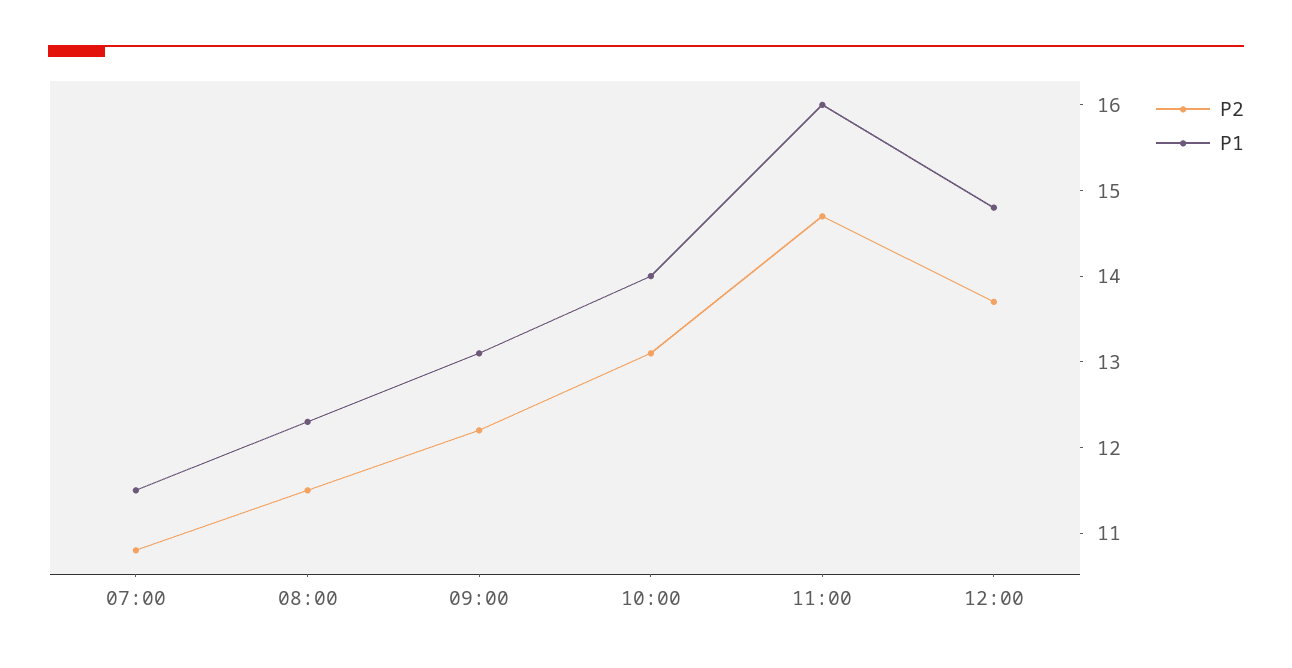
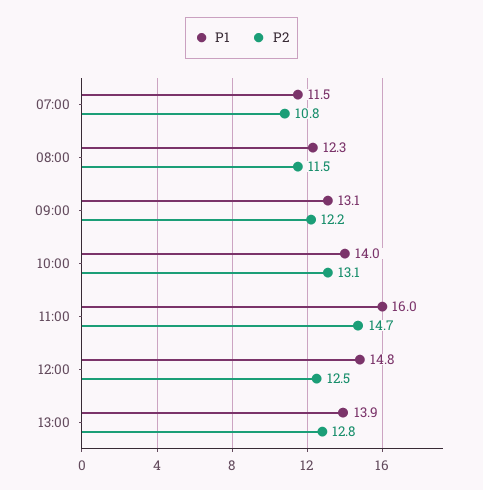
P2, 12:00: 13.7 -> 12.5
P1, 13:00: none -> 13.9
P2, 13:00: none -> 12.8

